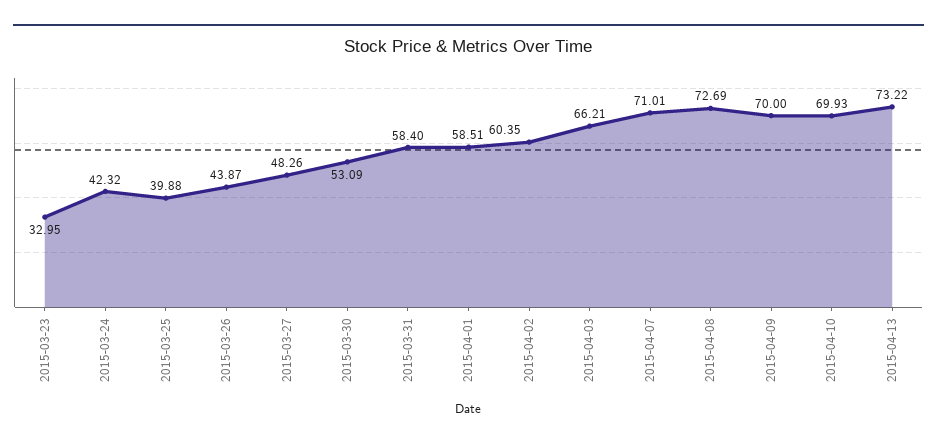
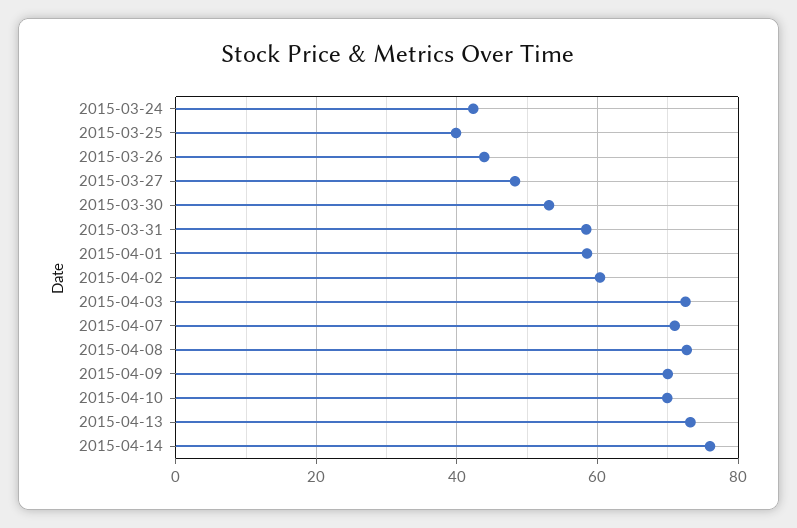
2015-03-23: 32.95 -> none
2015-04-03: 66.21 -> 72
2015-04-14: none -> 76

